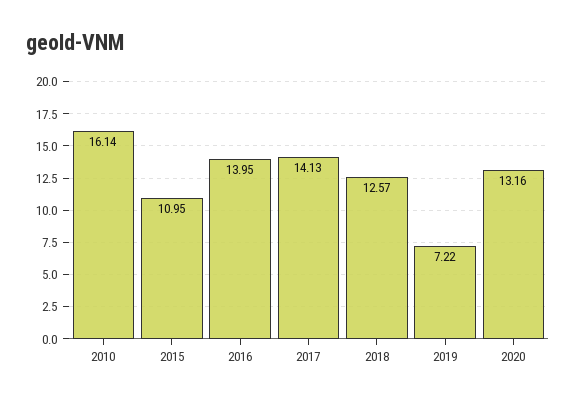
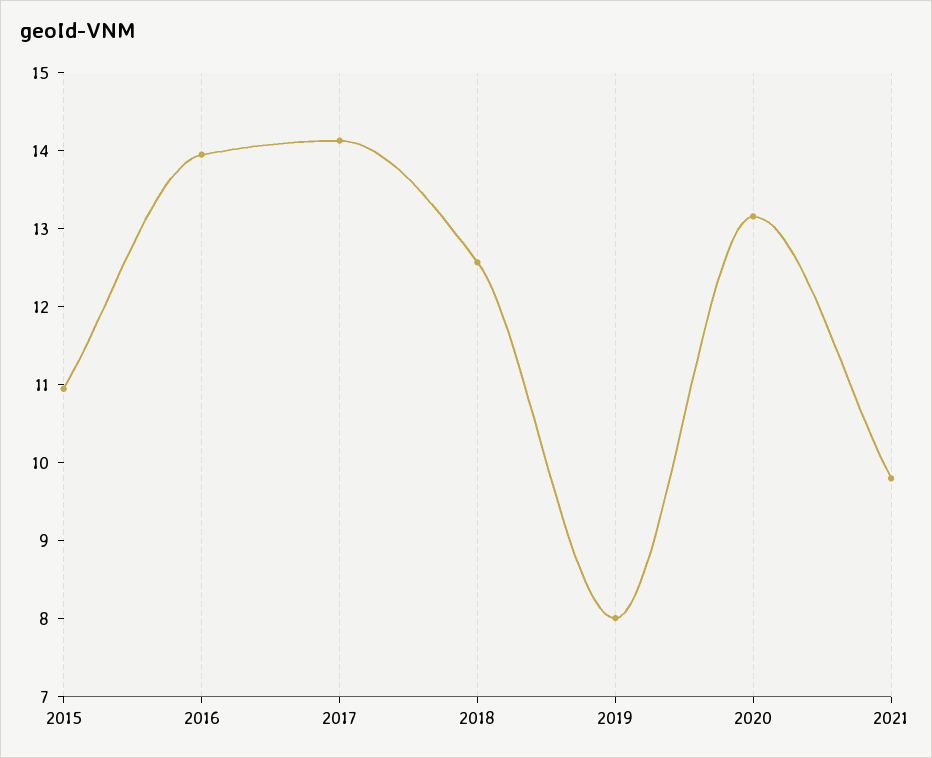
2010: 16.14 -> none
2019: 7.22 -> 8
2021: none -> 9.8

